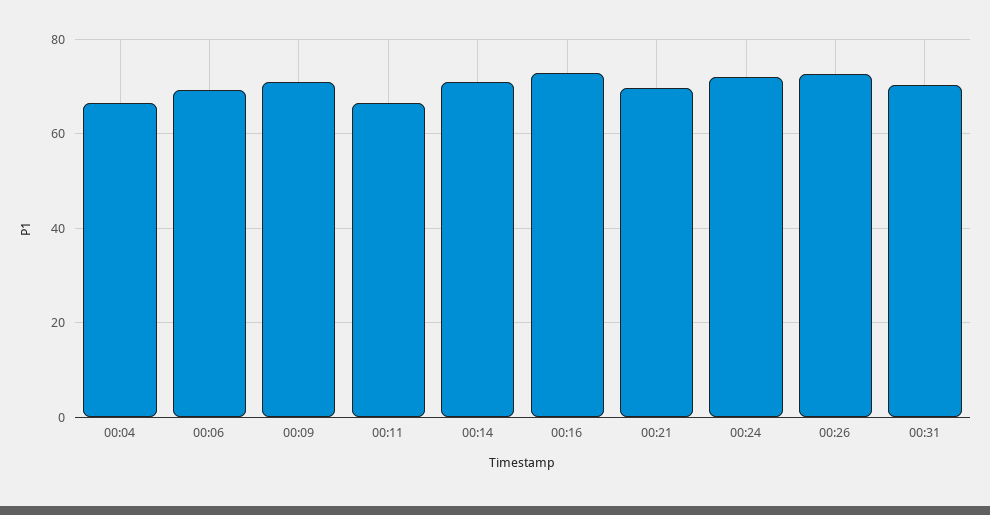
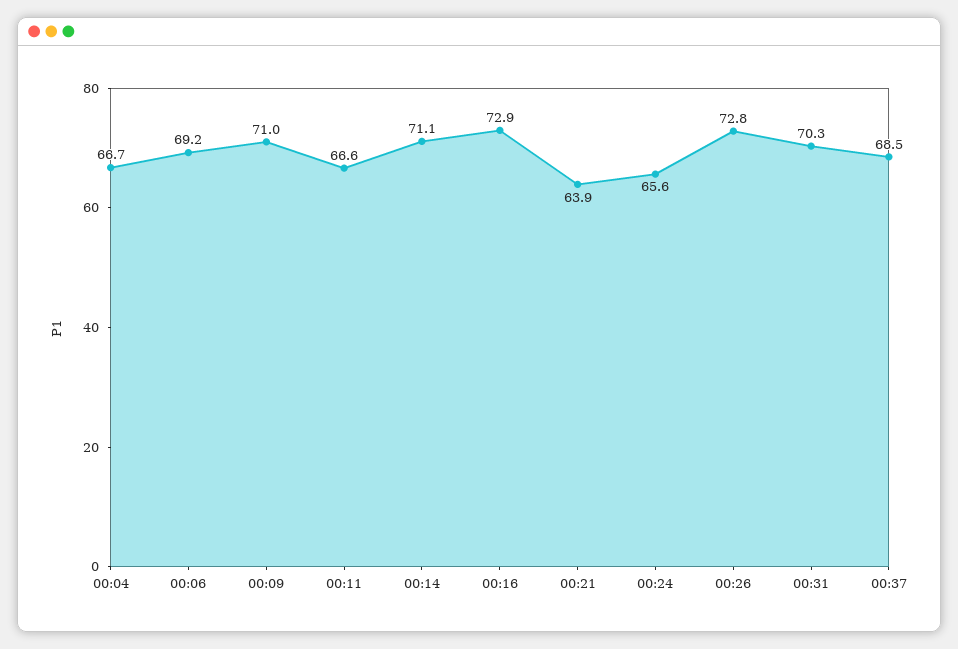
00:21: 70 -> 63.9
00:24: 72 -> 65.6
00:37: none -> 68.5

